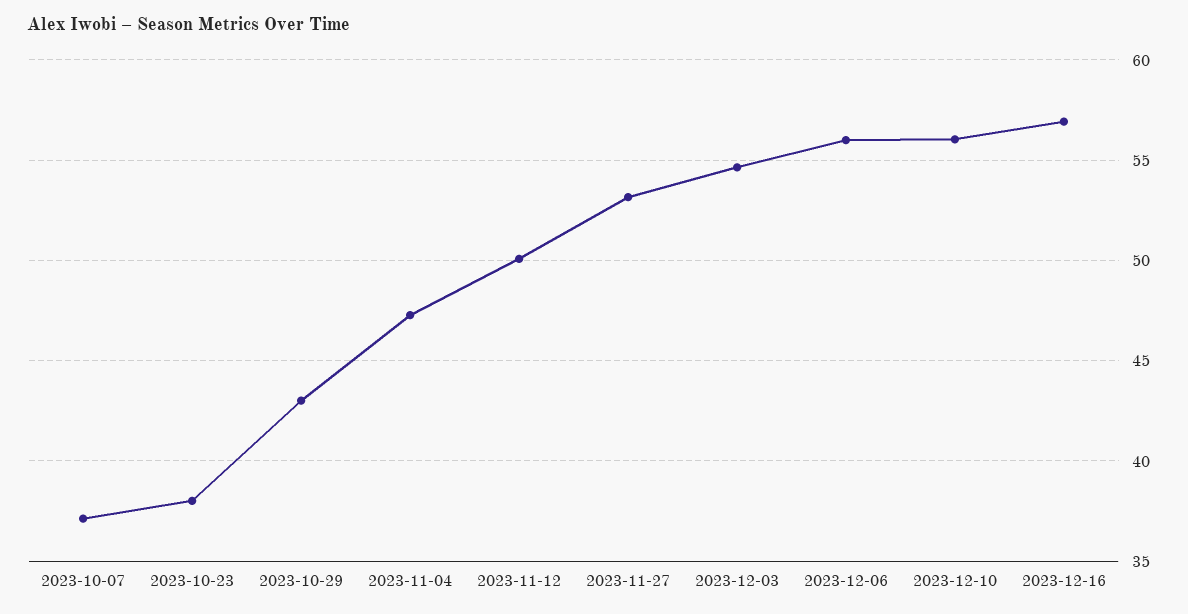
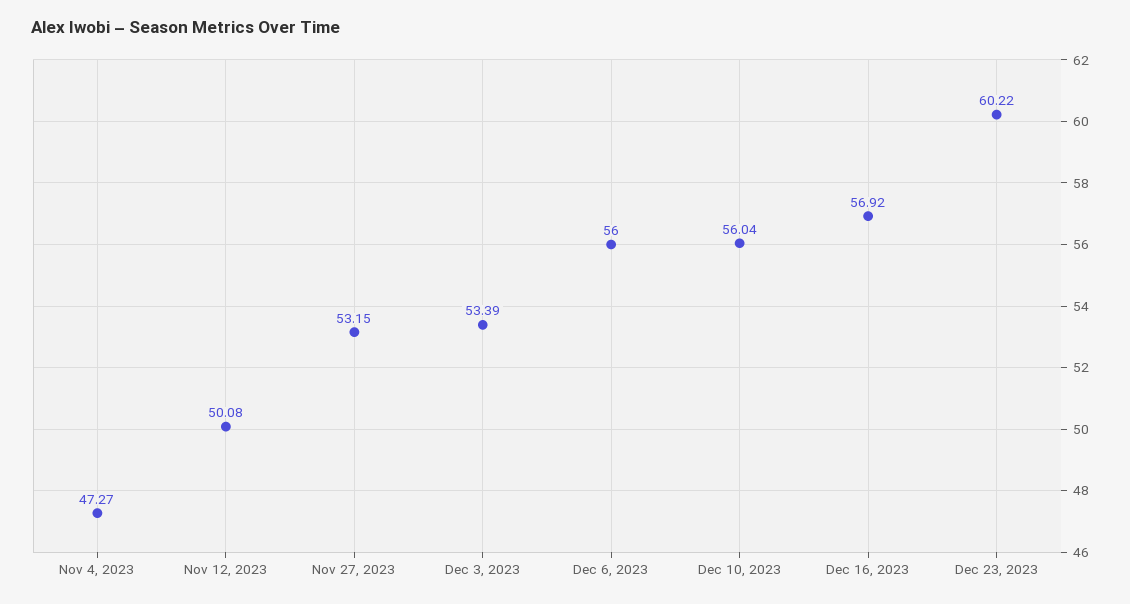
2023-10-07: 37 -> none
2023-10-23: 38 -> none
2023-10-29: 43 -> none
2023-12-03: 54.5 -> 53.39
Dec 23, 2023: none -> 60.22

